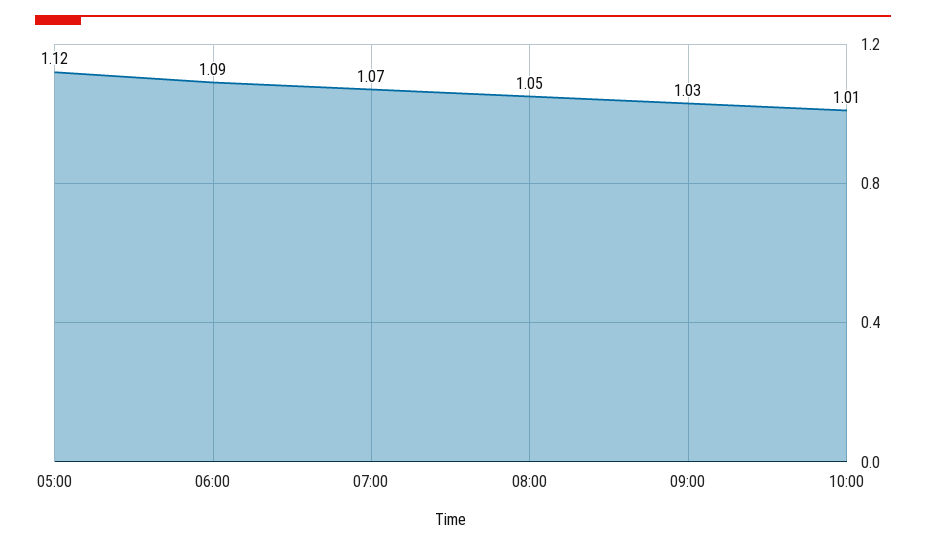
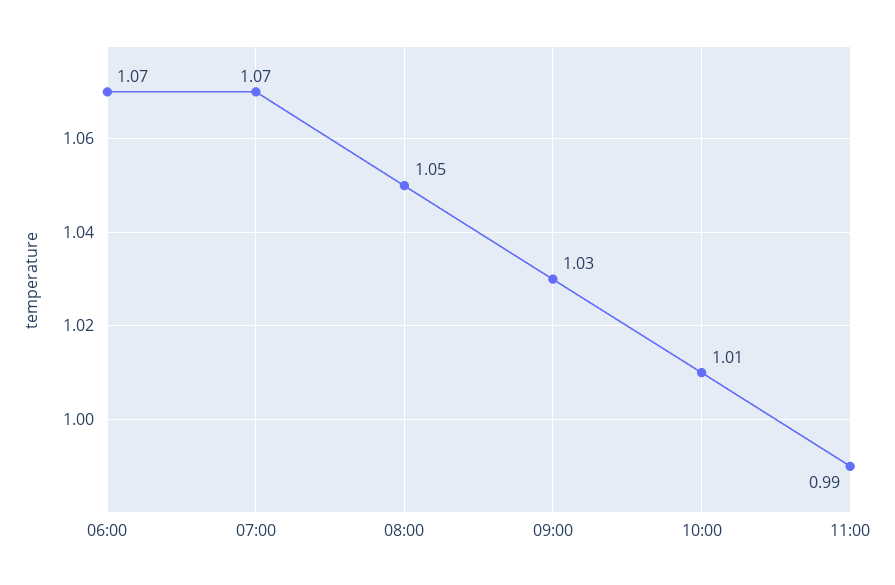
05:00: 1.12 -> none
06:00: 1.09 -> 1.07
11:00: none -> 0.99

